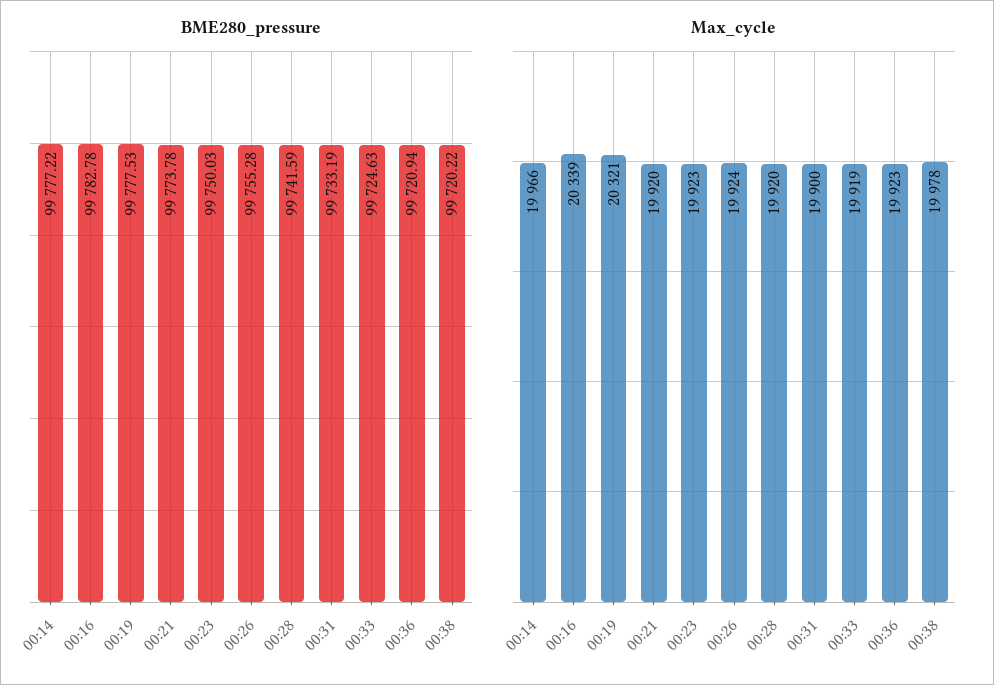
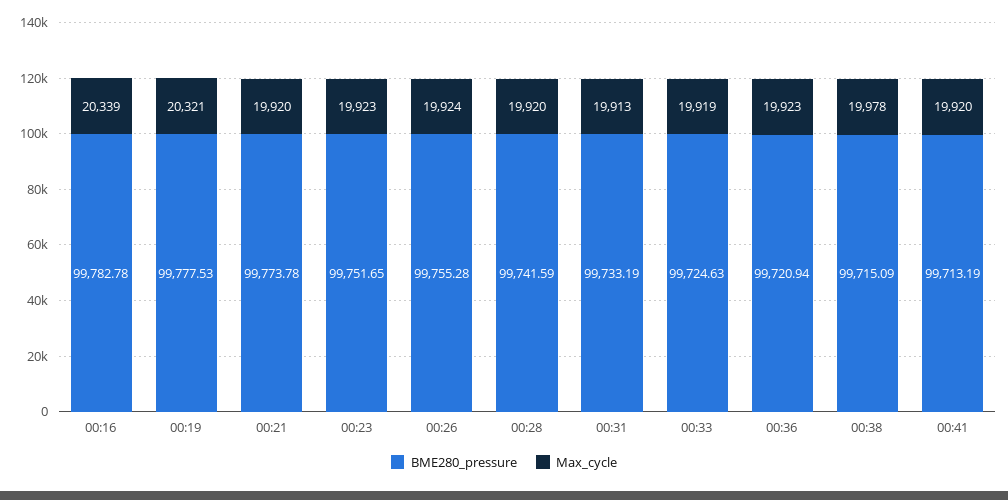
BME280_pressure, 00:14: 99777.22 -> none
BME280_pressure, 00:23: 99750.03 -> 99751.65
BME280_pressure, 00:38: 99720.22 -> 99715.09
Max_cycle, 00:14: 19966 -> none
Max_cycle, 00:31: 19900 -> 19913
BME280_pressure, 00:41: none -> 99713.19
Max_cycle, 00:41: none -> 19920

